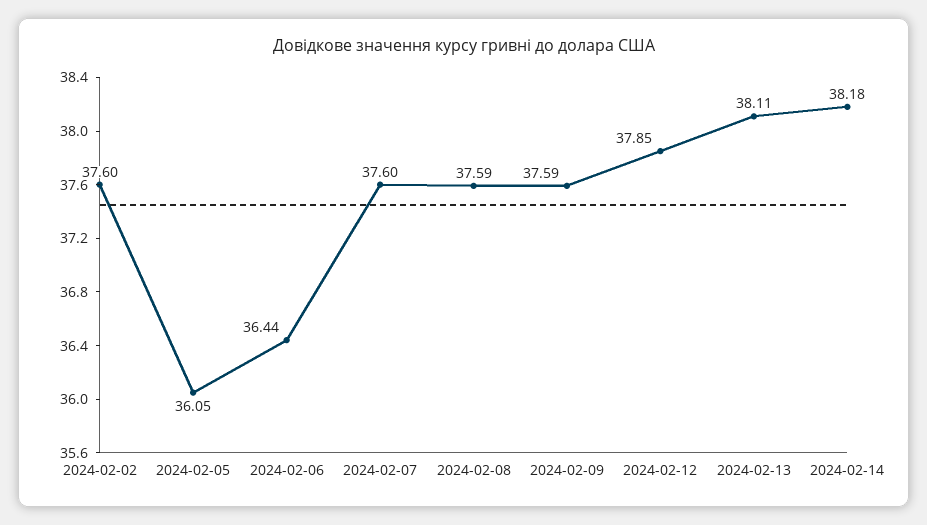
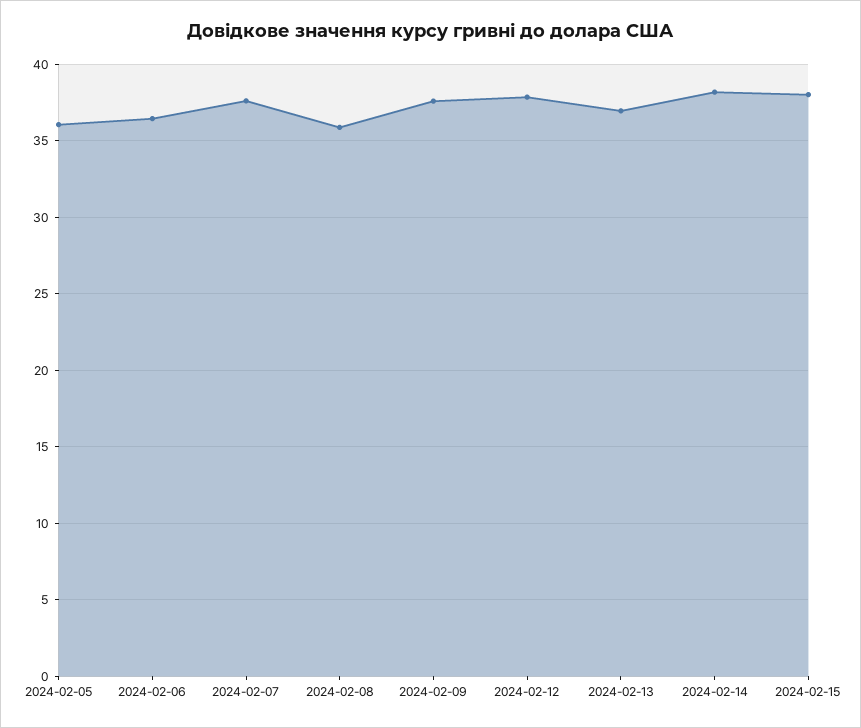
2024-02-02: 37.6 -> none
2024-02-08: 37.59 -> 36
2024-02-13: 38.11 -> 37
2024-02-15: none -> 38

